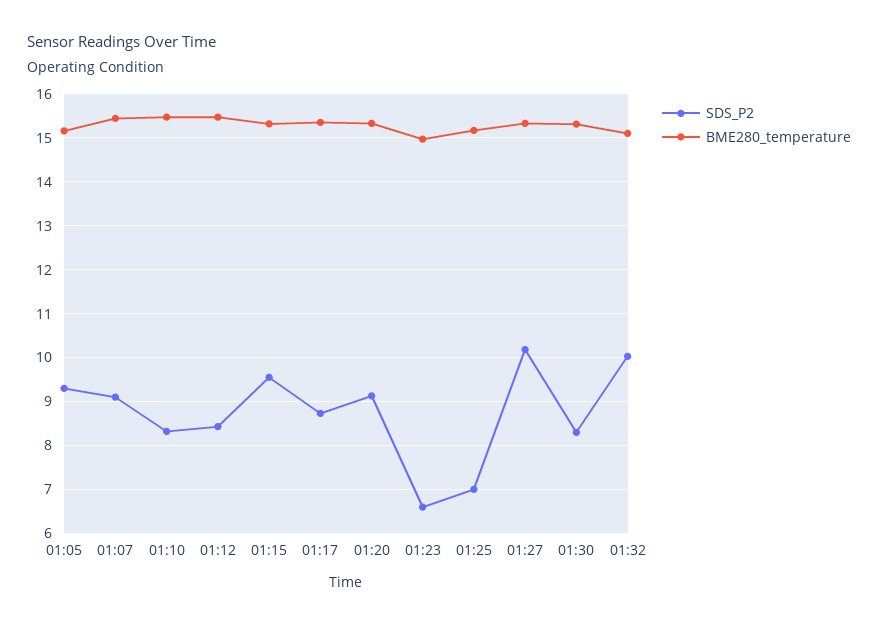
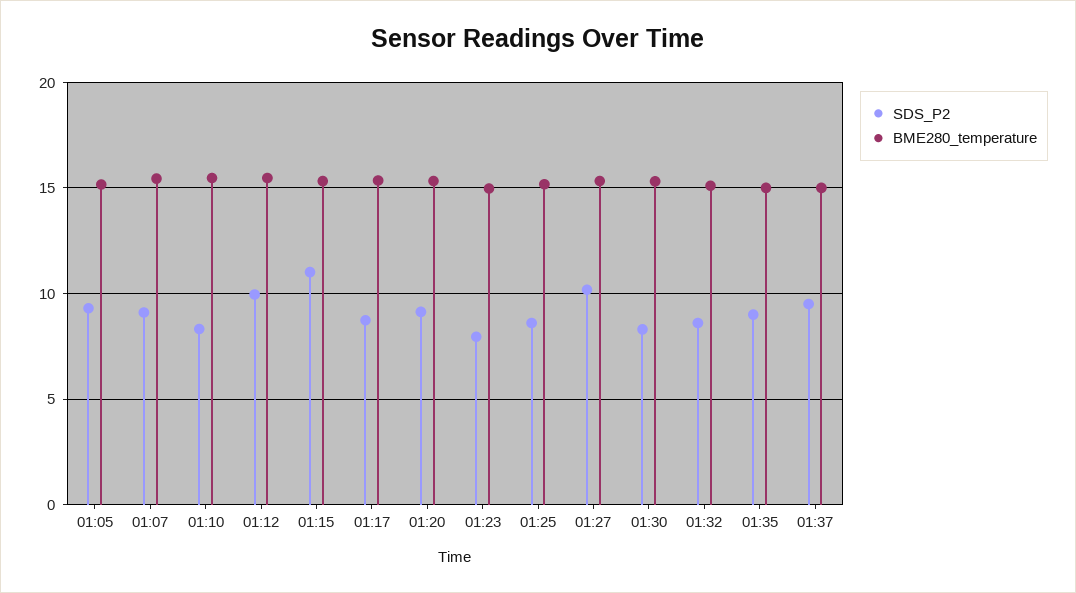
SDS_P2, 01:12: 8.4 -> 10
SDS_P2, 01:15: 9.6 -> 11
SDS_P2, 01:23: 6.6 -> 8
SDS_P2, 01:25: 7 -> 8.5
SDS_P2, 01:32: 10 -> 8.5
SDS_P2, 01:35: none -> 9
BME280_temperature, 01:35: none -> 15
SDS_P2, 01:37: none -> 9.5
BME280_temperature, 01:37: none -> 15

